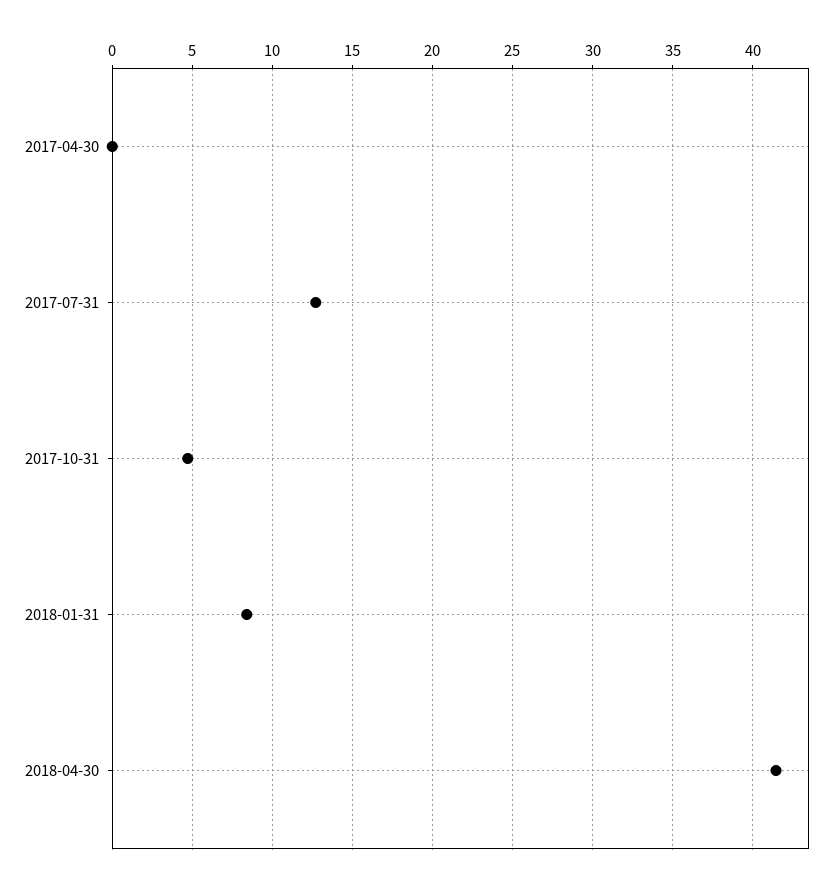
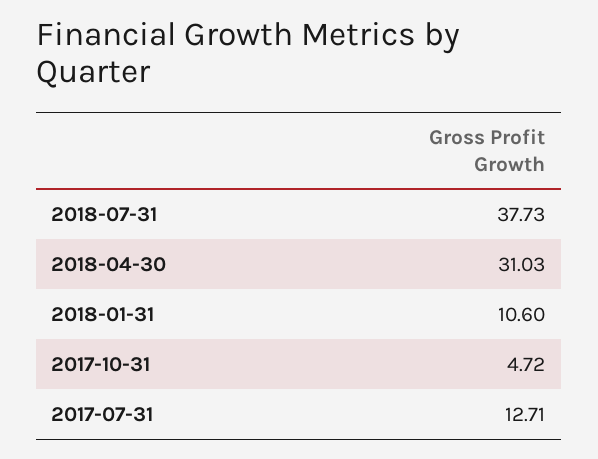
2017-04-30: 0 -> none
2018-01-31: 8.5 -> 10.6
2018-04-30: 41.5 -> 31.03
2018-07-31: none -> 37.73

